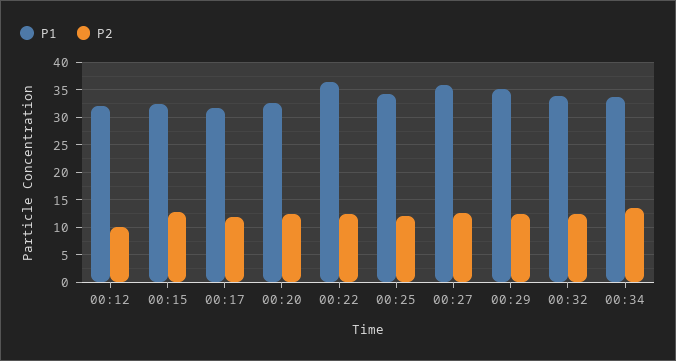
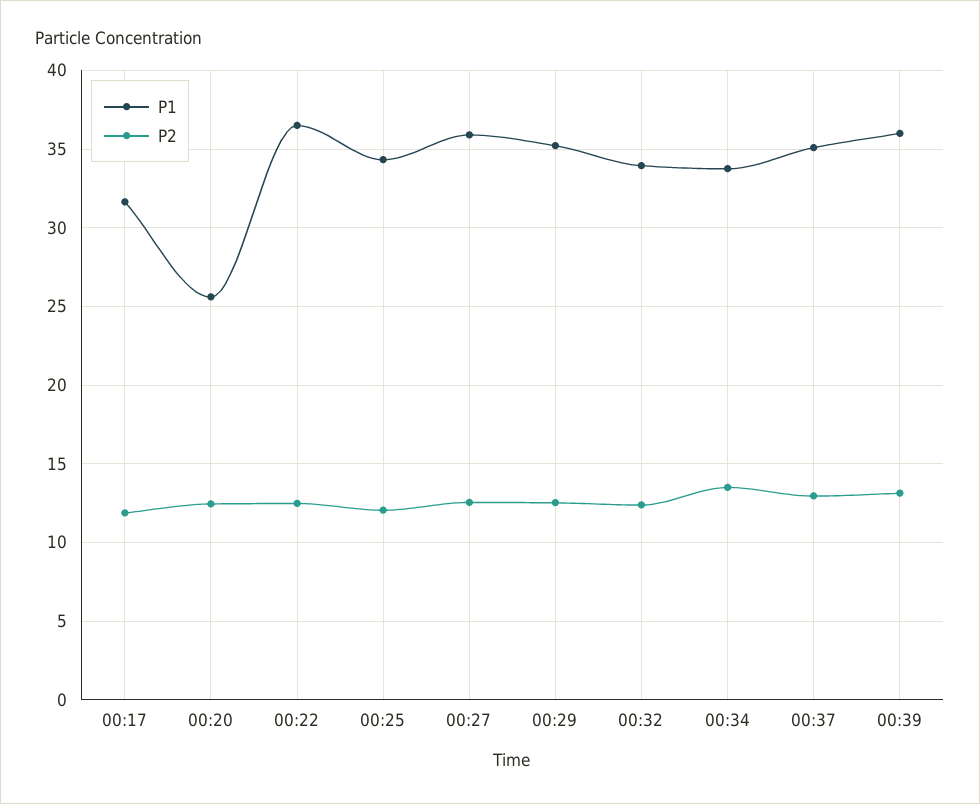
P1, 00:12: 32.5 -> none
P2, 00:12: 10 -> none
P1, 00:15: 32.5 -> none
P2, 00:15: 12.5 -> none
P1, 00:20: 32.5 -> 25.5
P1, 00:37: none -> 35
P2, 00:37: none -> 13
P1, 00:39: none -> 36
P2, 00:39: none -> 13

